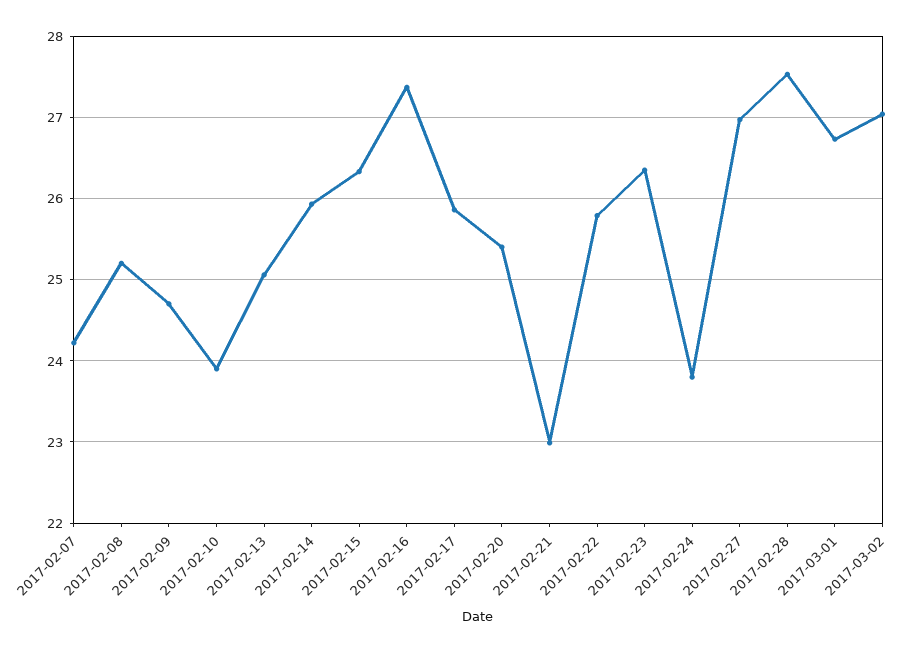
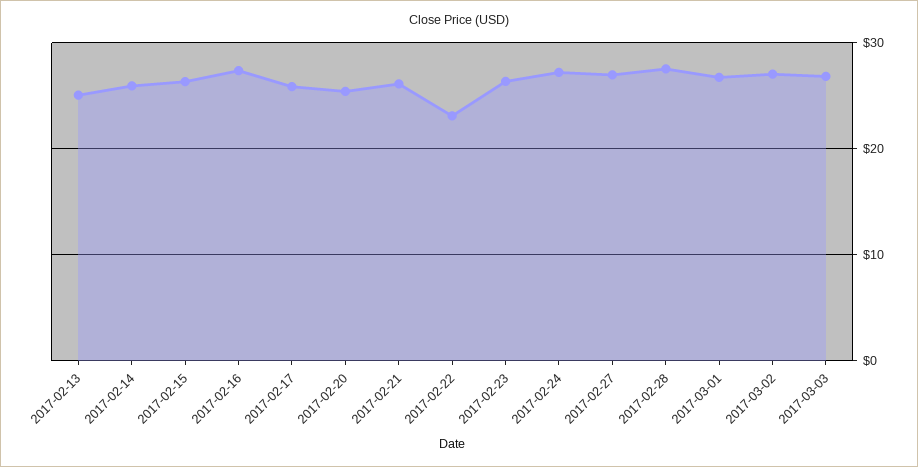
2017-02-07: 24.2 -> none
2017-02-08: 25.2 -> none
2017-02-09: 24.7 -> none
2017-02-10: 23.9 -> none
2017-02-21: 23 -> 26
2017-02-22: 25.8 -> 23
2017-02-24: 23.8 -> 27
2017-03-03: none -> 27

